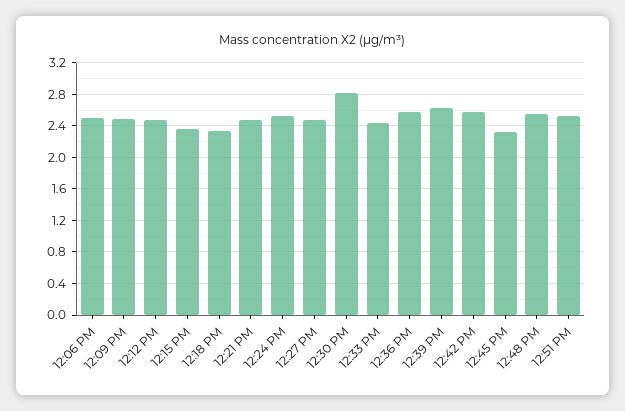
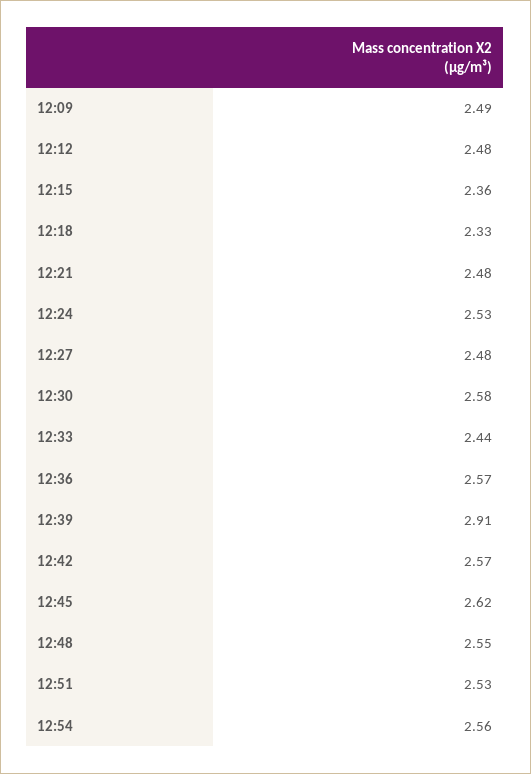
12:06 PM: 2.5 -> none
12:30 PM: 2.8 -> 2.58
12:39 PM: 2.6 -> 2.91
12:45 PM: 2.3 -> 2.62
12:54: none -> 2.56

